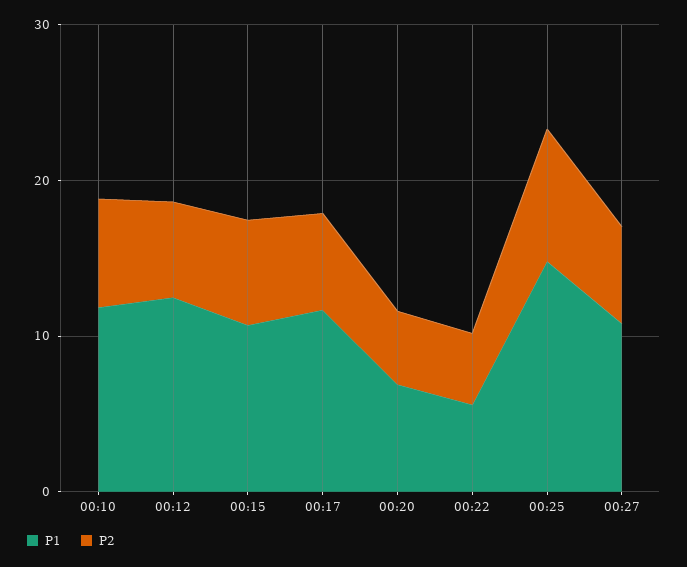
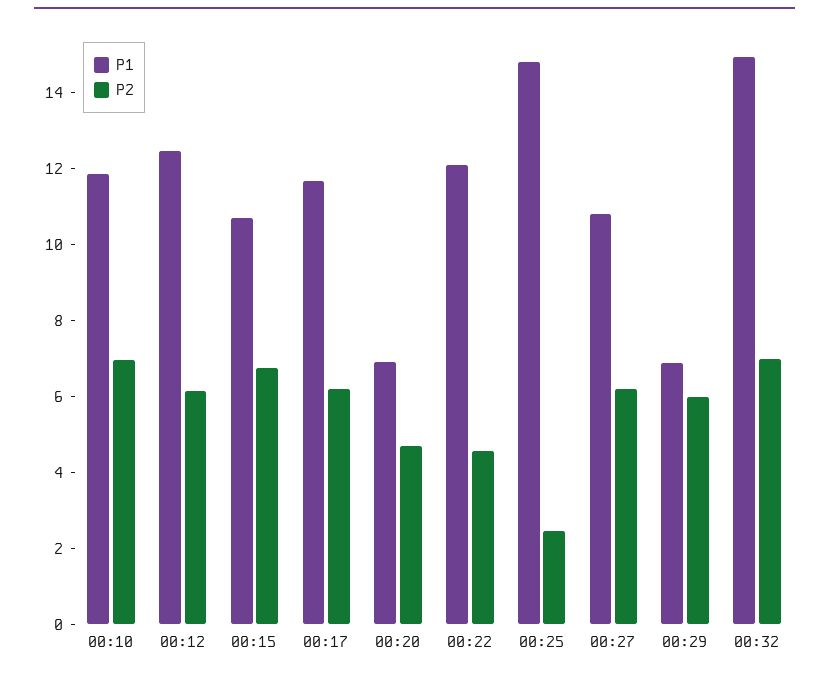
P1, 00:22: 6 -> 12
P2, 00:25: 8 -> 2.5
P1, 00:29: none -> 7
P2, 00:29: none -> 6
P1, 00:32: none -> 15
P2, 00:32: none -> 7

